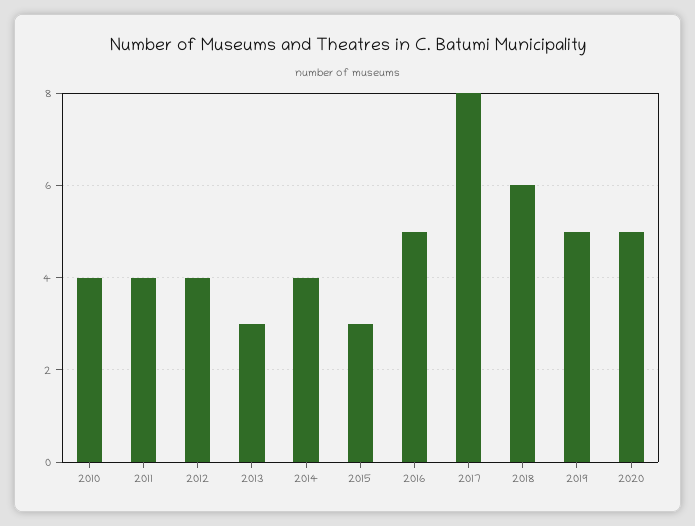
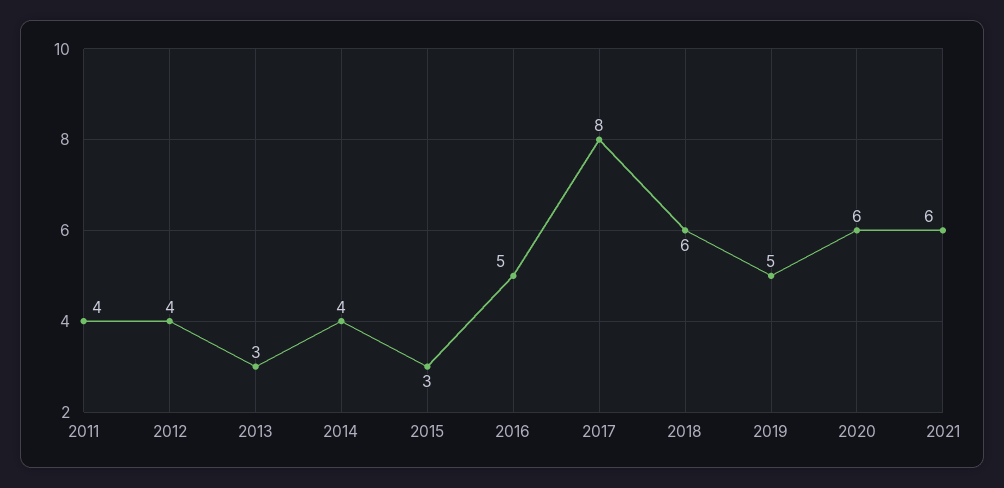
2010: 4 -> none
2020: 5 -> 6
2021: none -> 6

